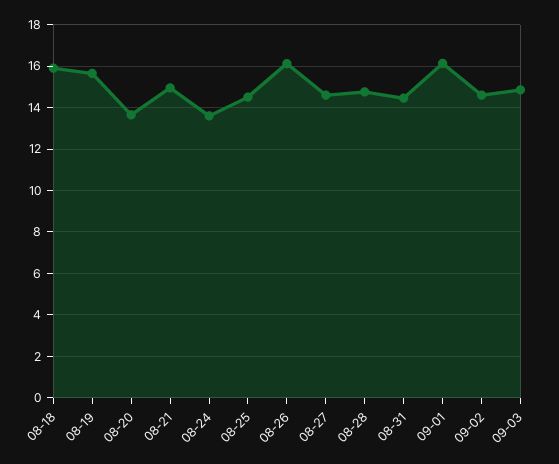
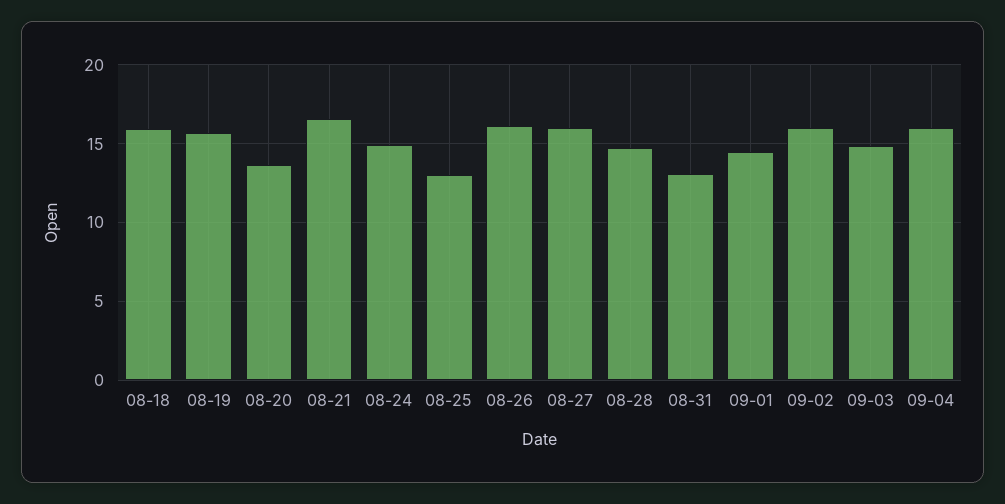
08-21: 15 -> 16.5
08-24: 13.5 -> 15
08-25: 14.5 -> 13
08-27: 14.5 -> 16
08-31: 14.5 -> 13
09-01: 16 -> 14.5
09-02: 14.5 -> 16
09-04: none -> 16

